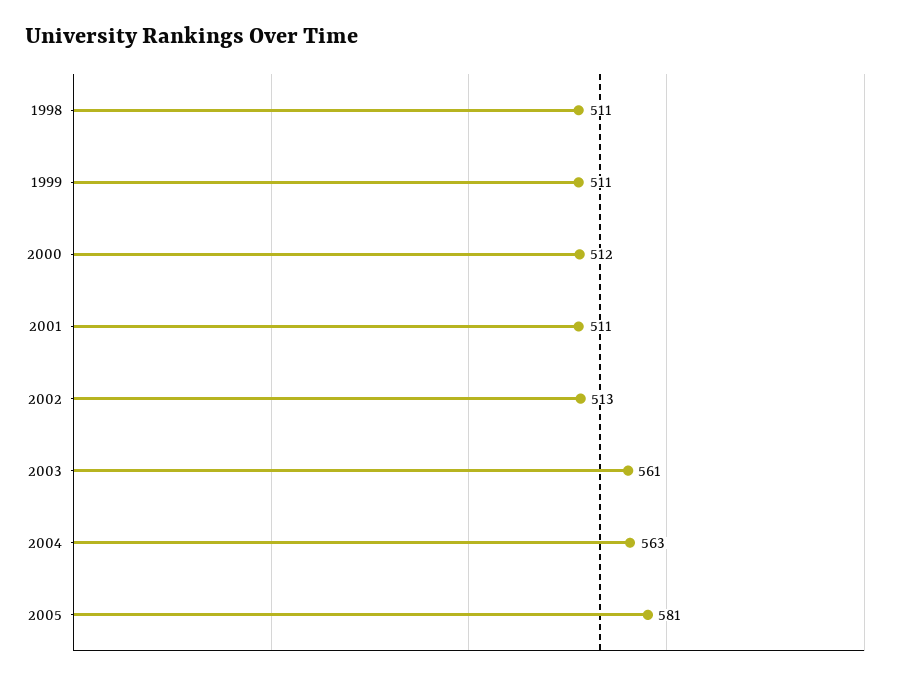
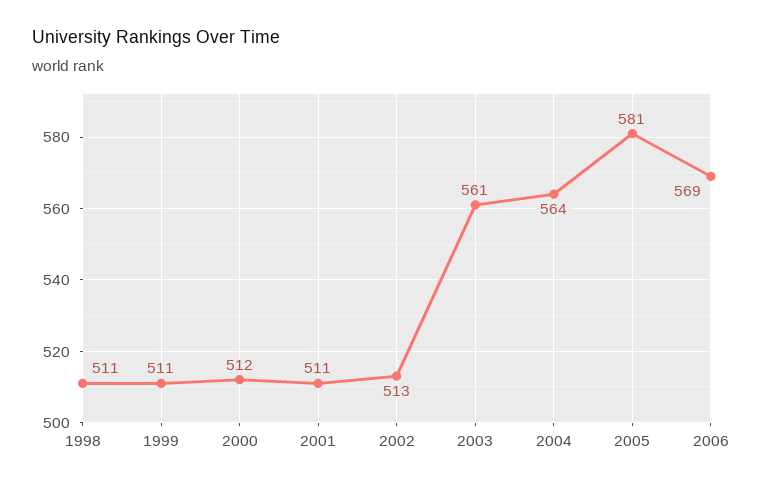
2004: 563 -> 564
2006: none -> 569

